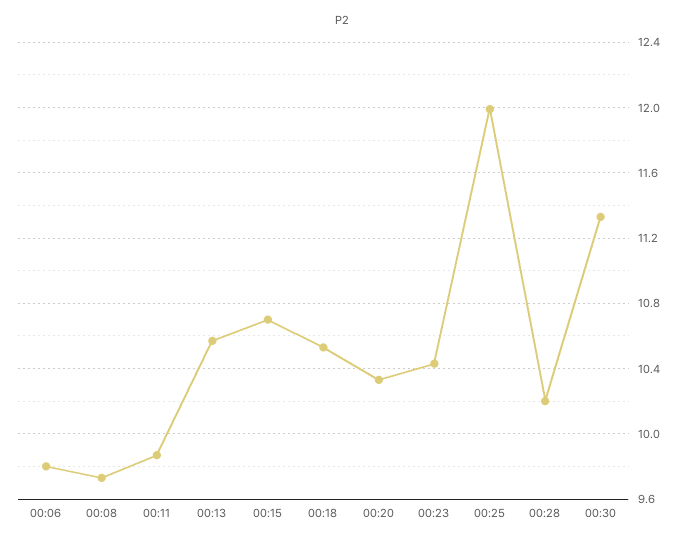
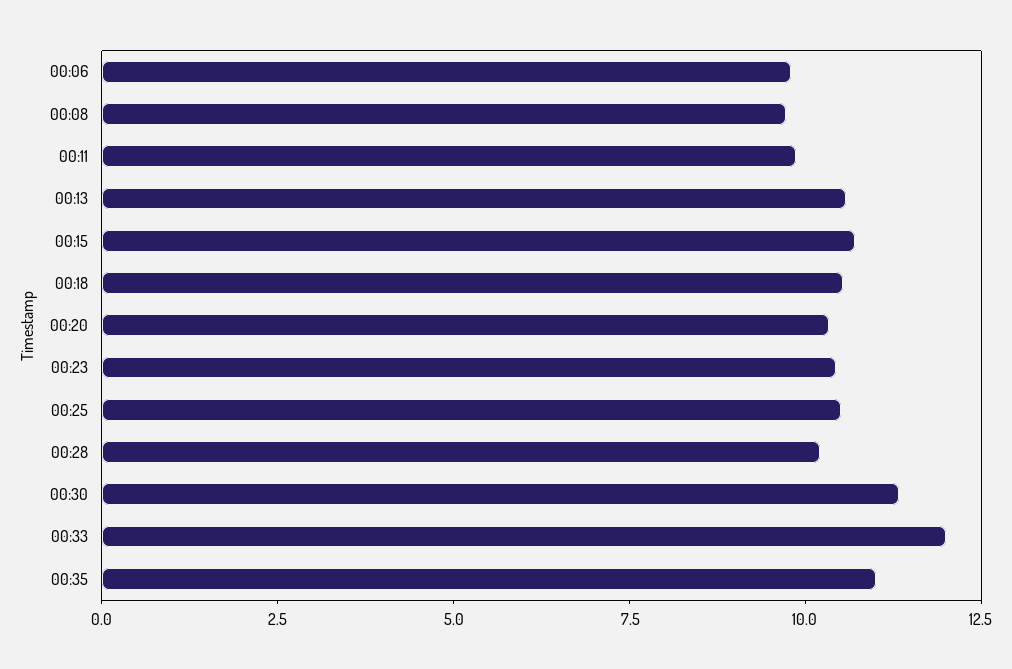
00:25: 12 -> 10.5
00:33: none -> 12
00:35: none -> 11

